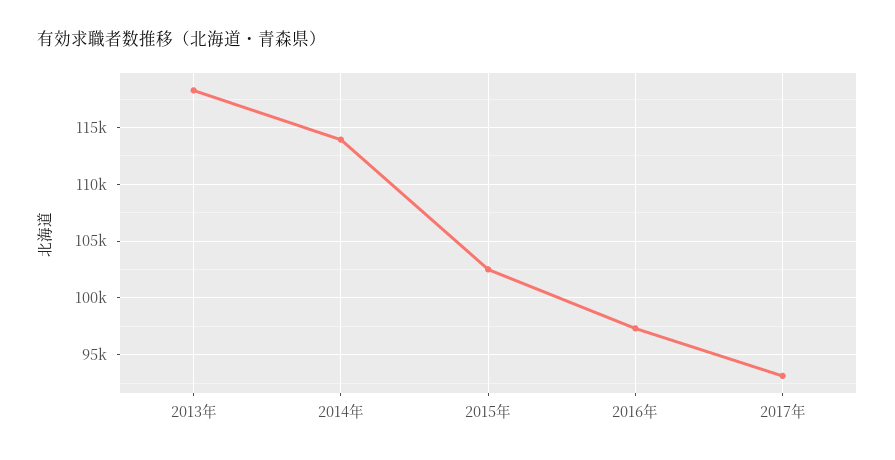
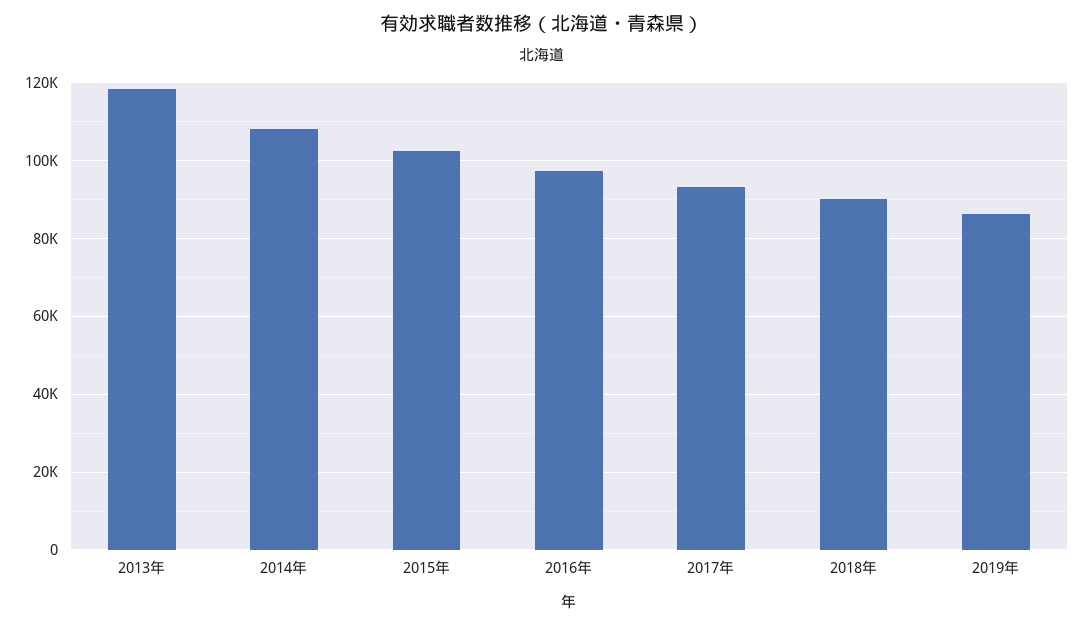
2014年: 114000 -> 108000
2018年: none -> 90000
2019年: none -> 86000

